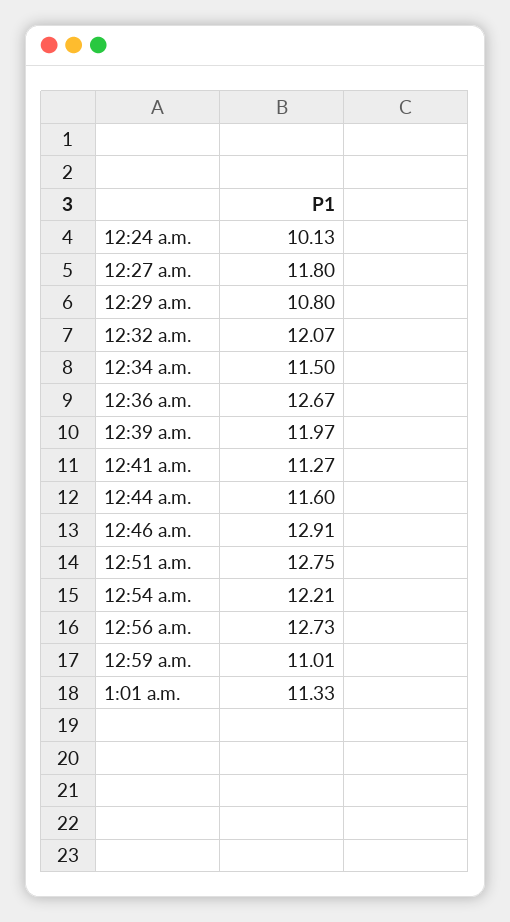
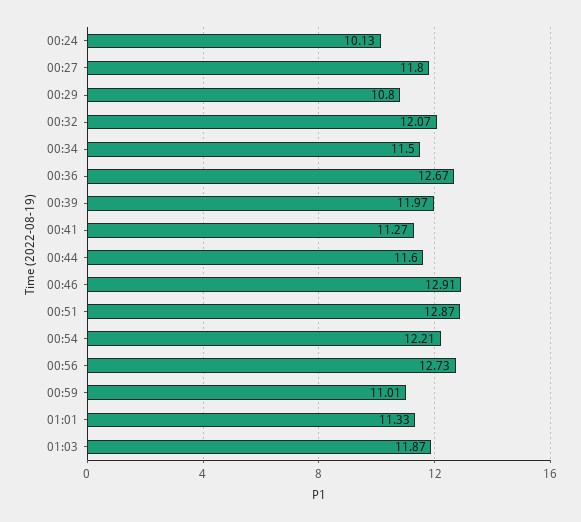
12:51 a.m.: 12.75 -> 12.87
01:03: none -> 11.87

